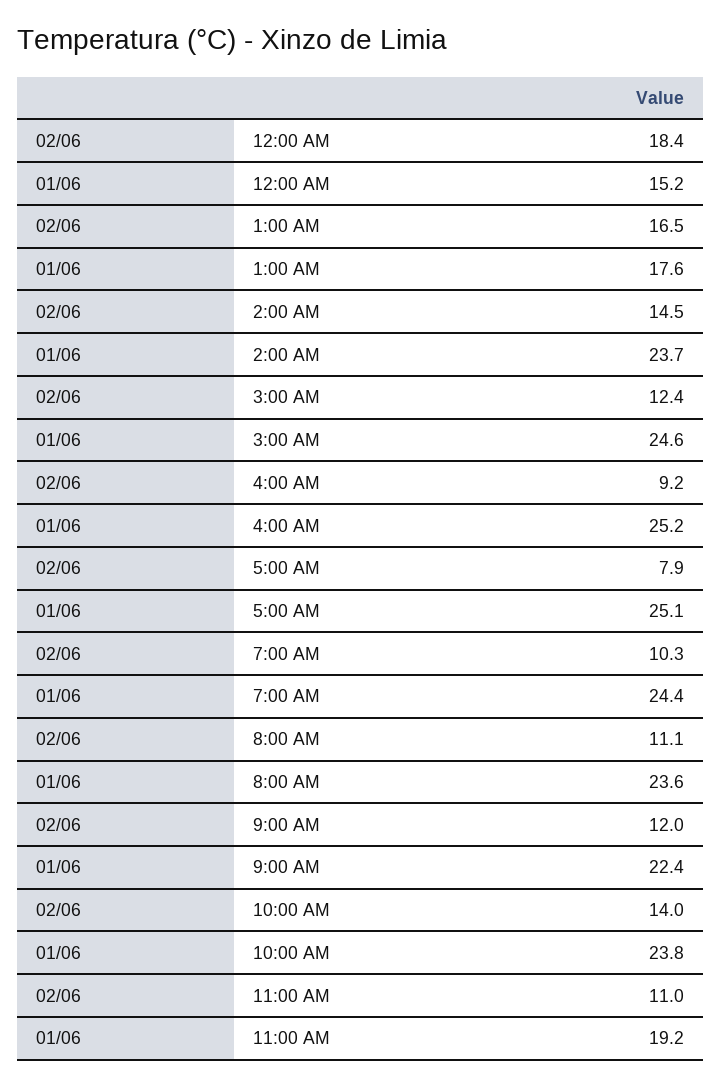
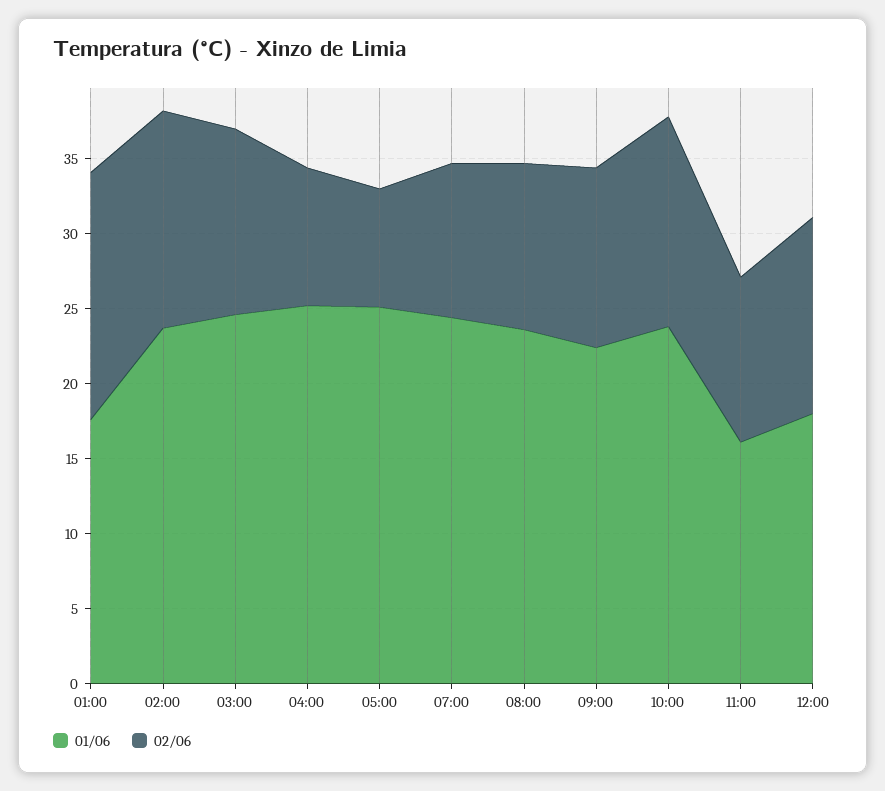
02/06, 12:00 AM: 18.4 -> none
01/06, 12:00 AM: 15.2 -> none
01/06, 11:00 AM: 19.2 -> 16
01/06, 12:00: none -> 18
02/06, 12:00: none -> 13

